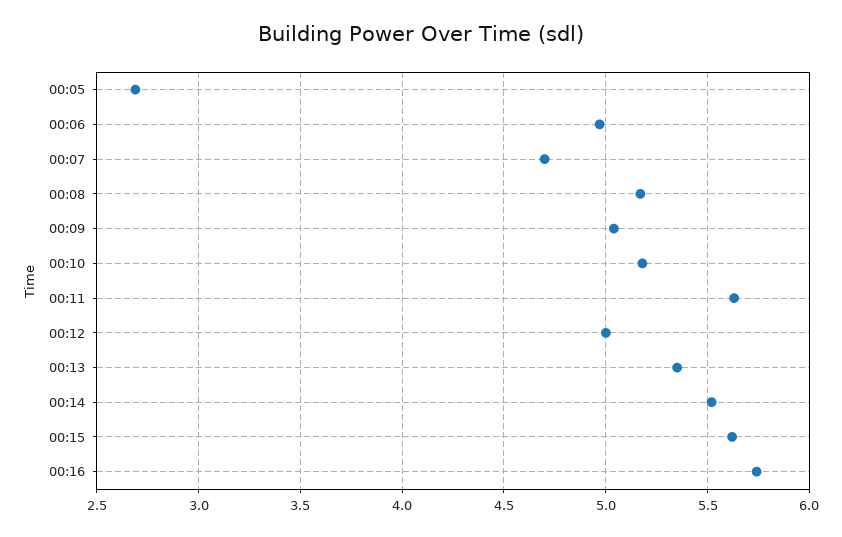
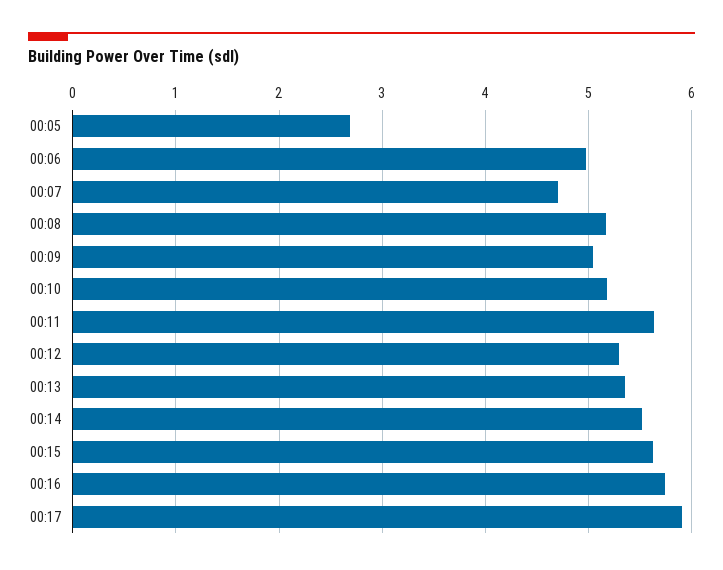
00:12: 5 -> 5.3
00:17: none -> 5.9

